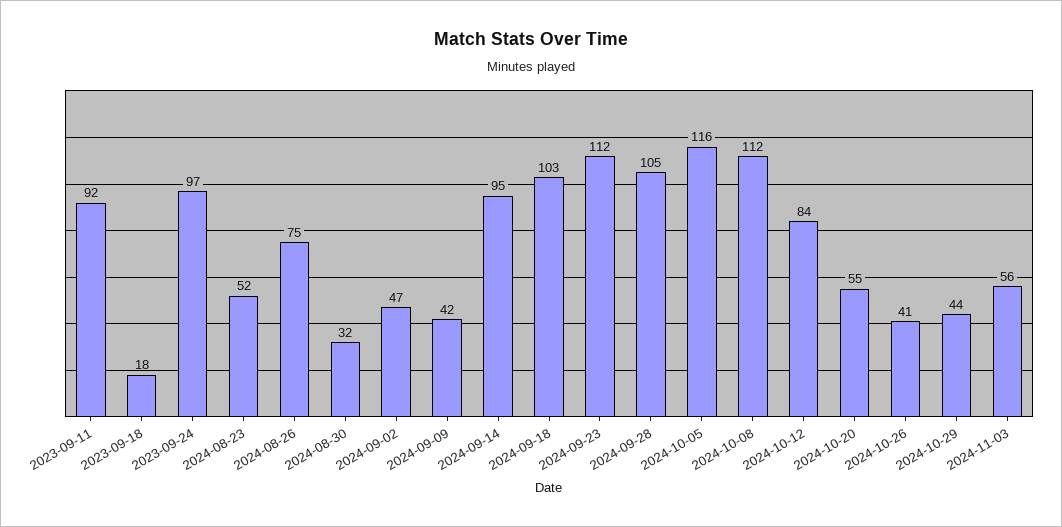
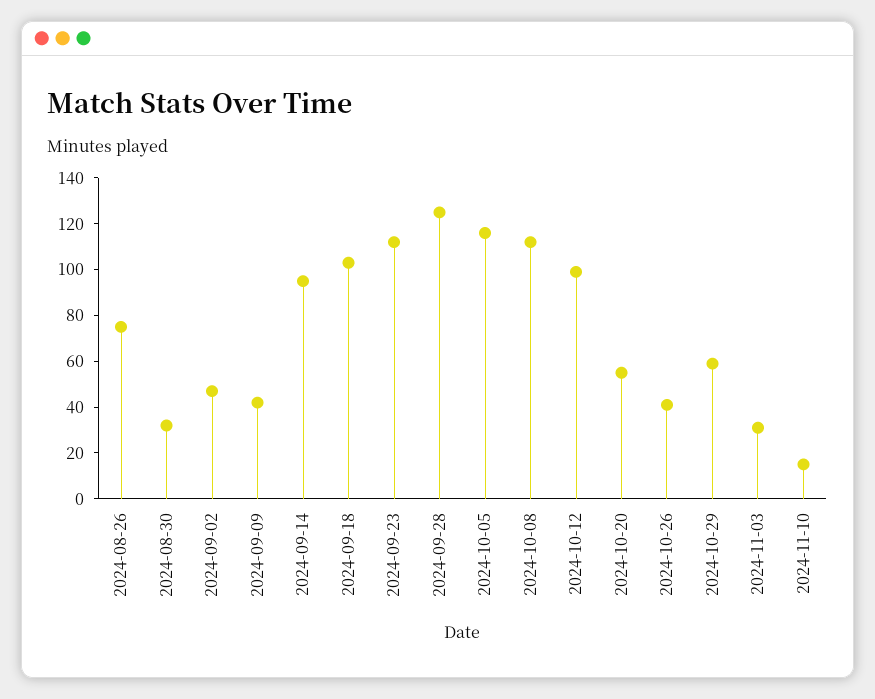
2023-09-11: 92 -> none
2023-09-18: 18 -> none
2023-09-24: 97 -> none
2024-08-23: 52 -> none
2024-09-28: 105 -> 125
2024-10-12: 84 -> 100
2024-10-29: 44 -> 60
2024-11-03: 56 -> 30
2024-11-10: none -> 15

